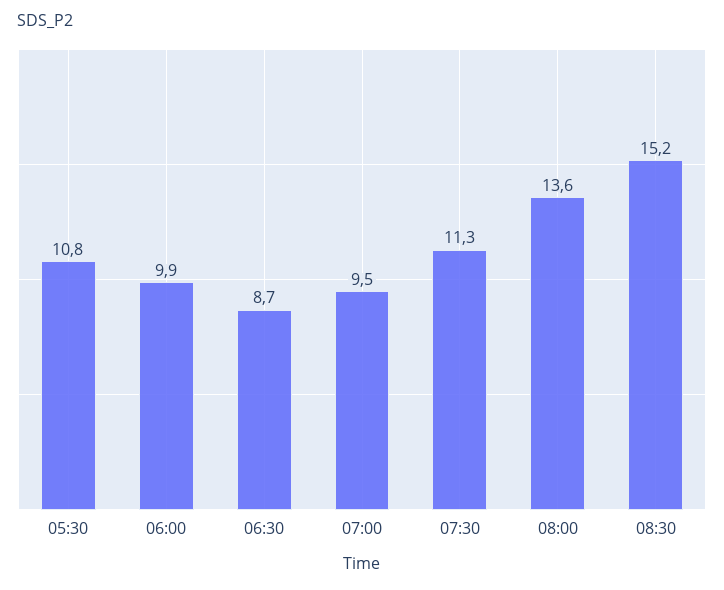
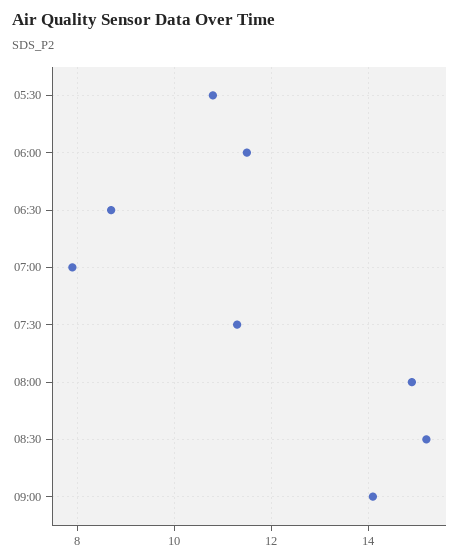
06:00: 9.9 -> 11.5
07:00: 9.5 -> 8
08:00: 13.6 -> 15
09:00: none -> 14

